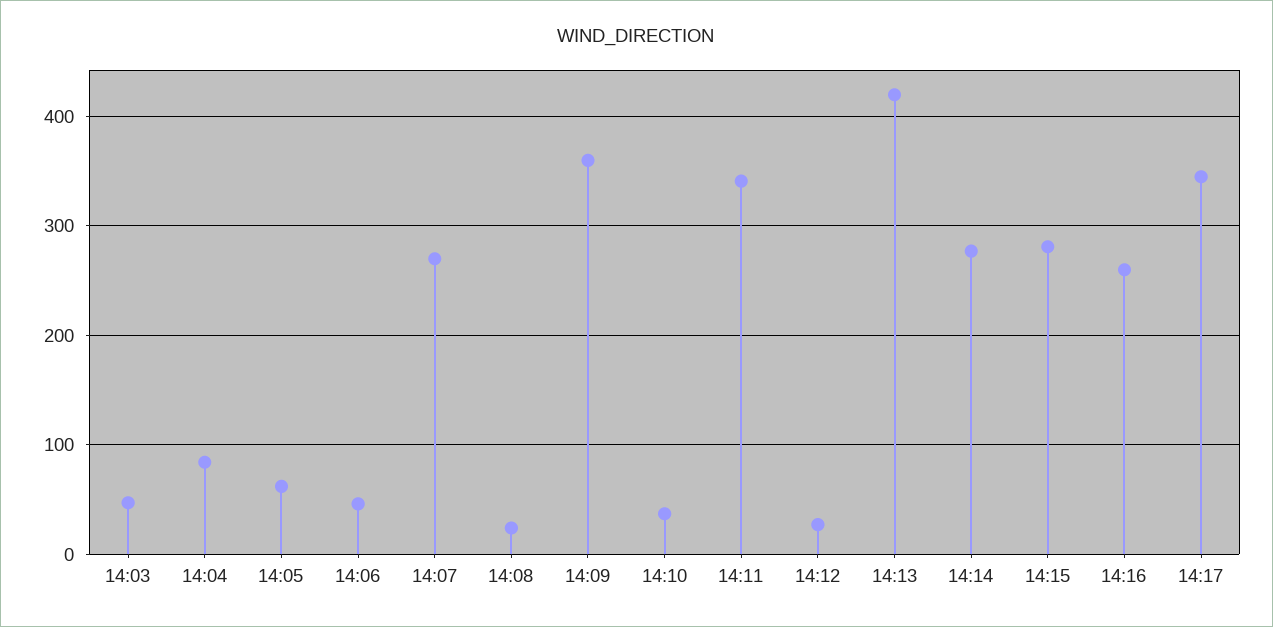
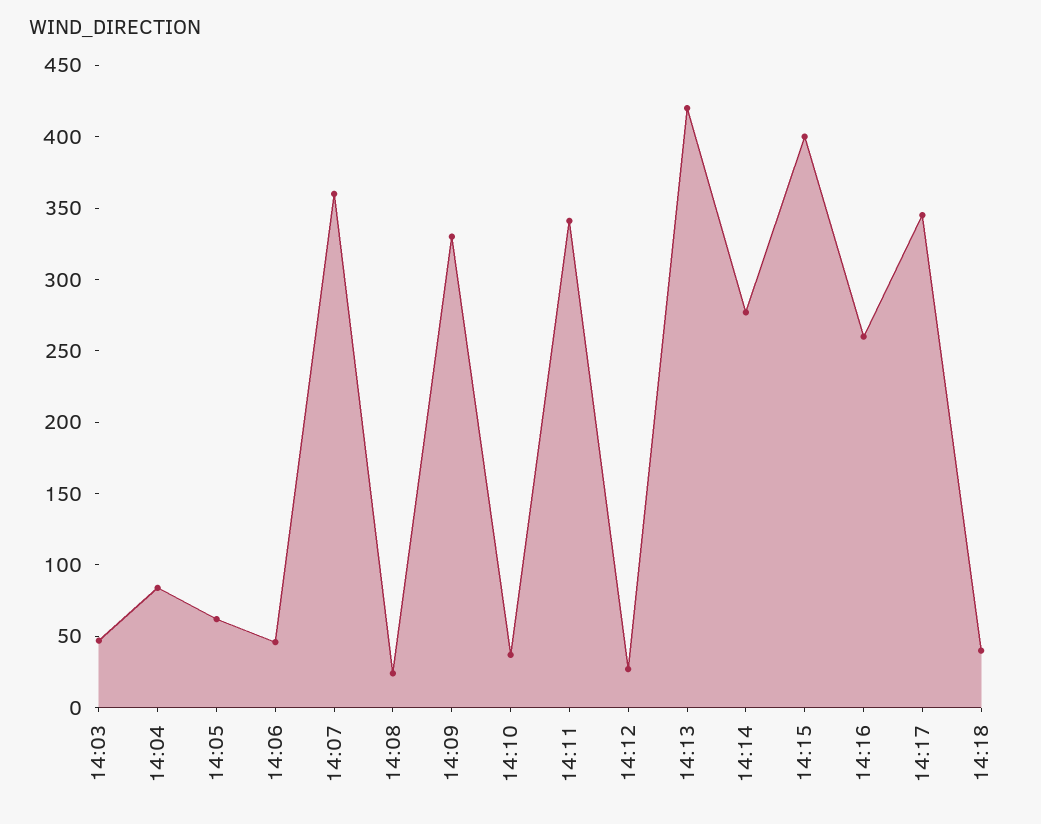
14:07: 270 -> 360
14:09: 360 -> 330
14:15: 280 -> 400
14:18: none -> 40

